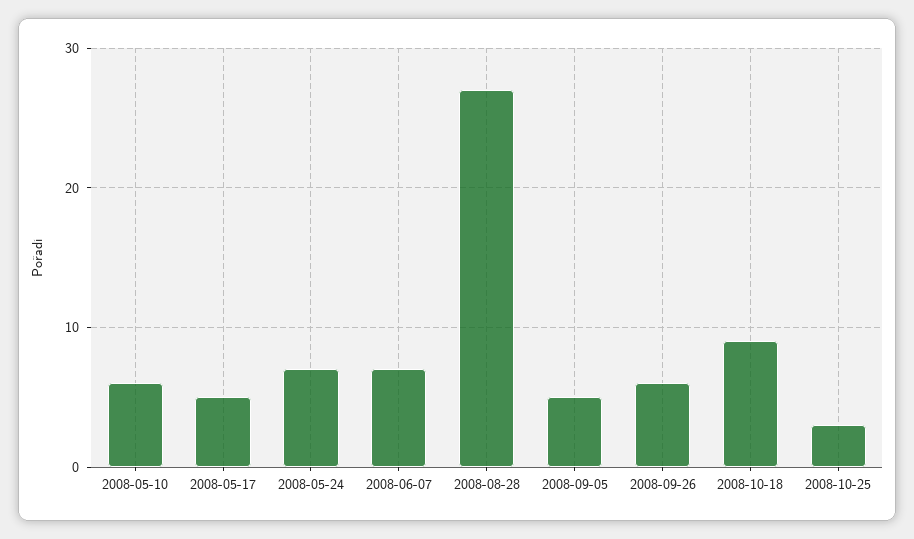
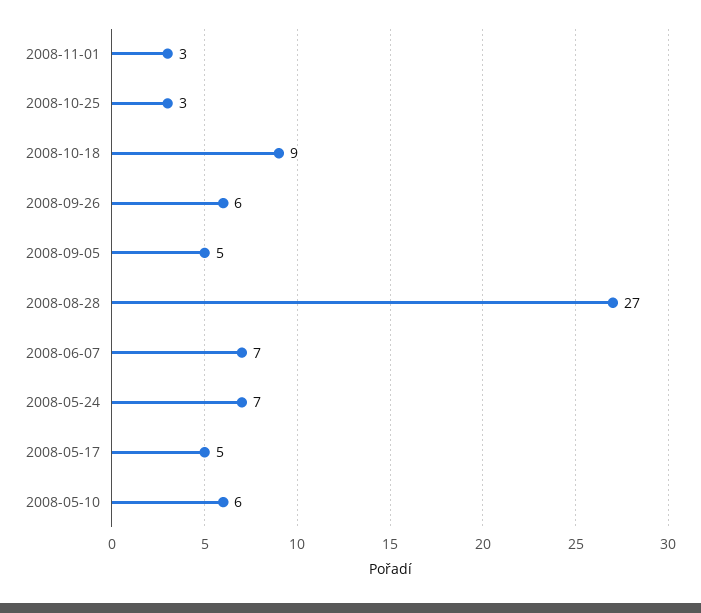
2008-11-01: none -> 3

